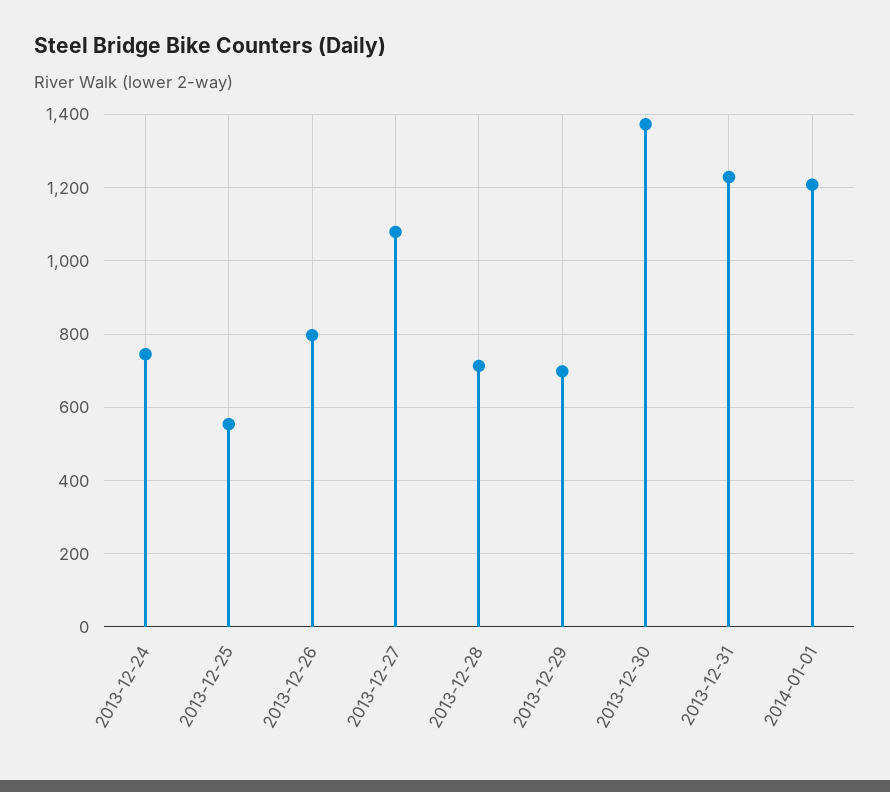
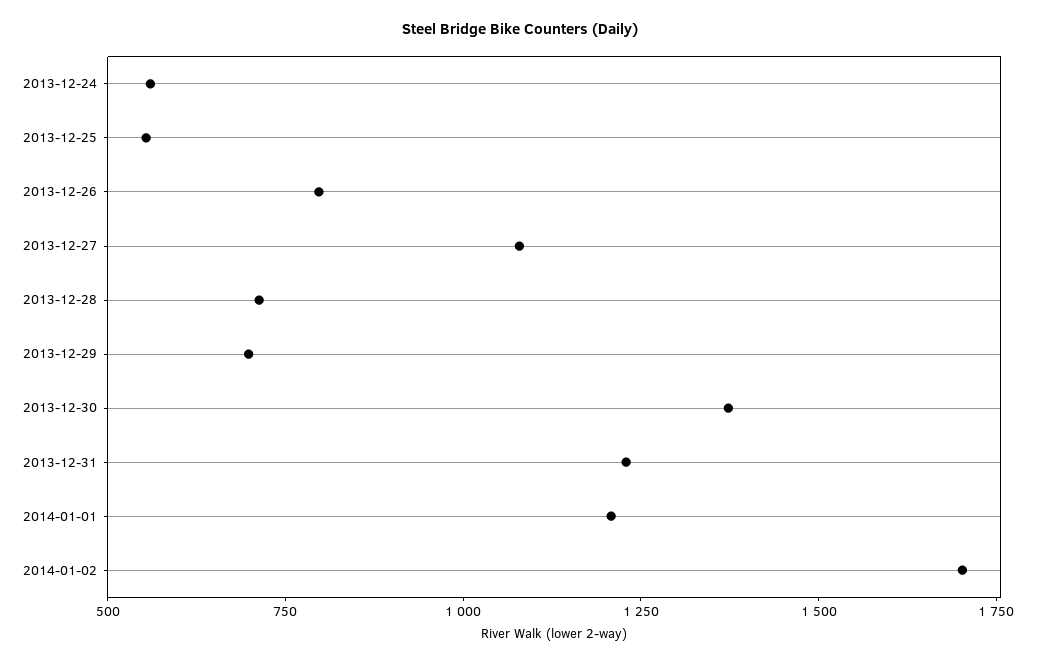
2013-12-24: 740 -> 550
2014-01-02: none -> 1700

